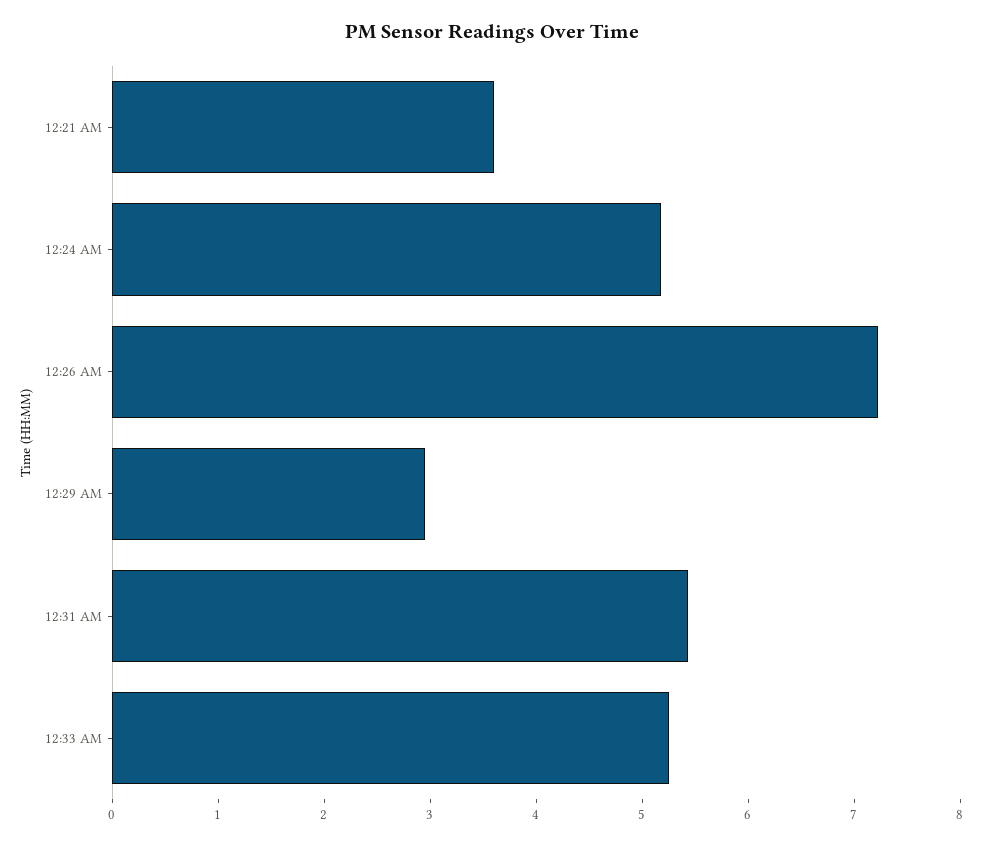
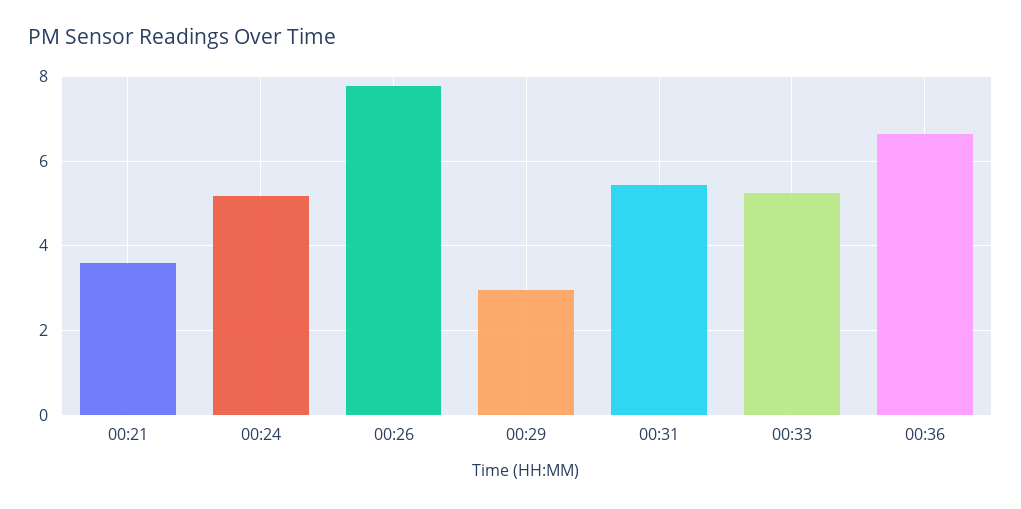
12:26 AM: 7.2 -> 7.8
00:36: none -> 6.6

